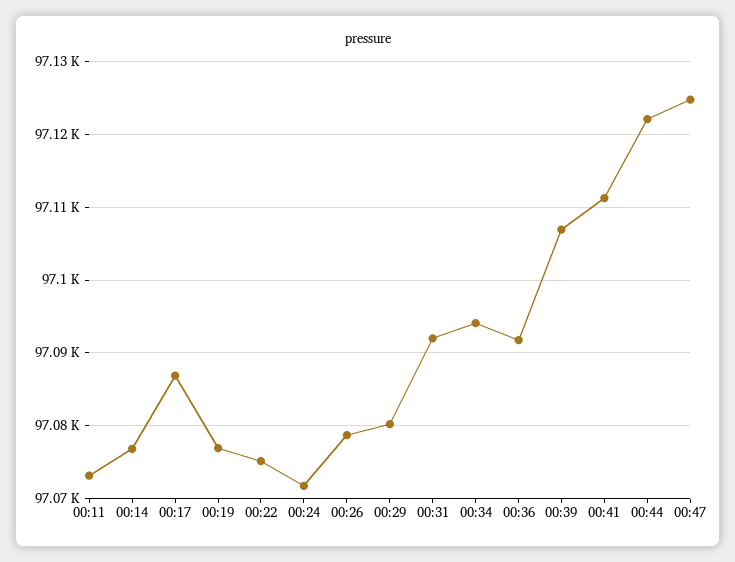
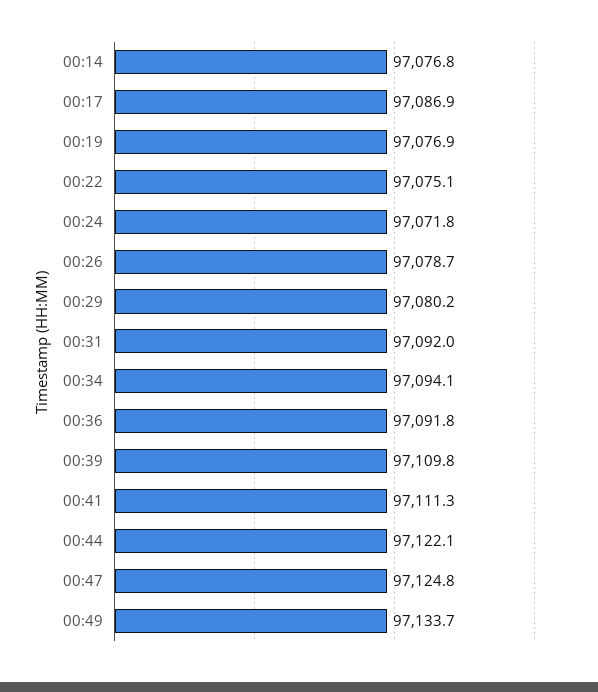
00:11: 97073 -> none
00:39: 97107 -> 97109.8
00:49: none -> 97133.7

